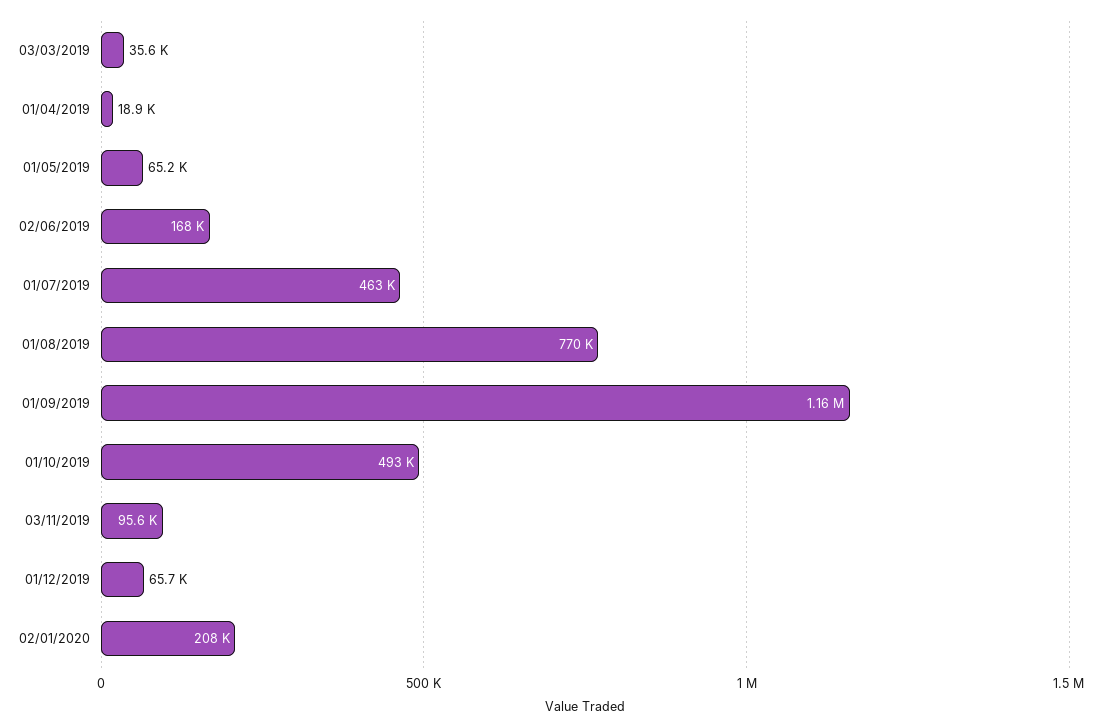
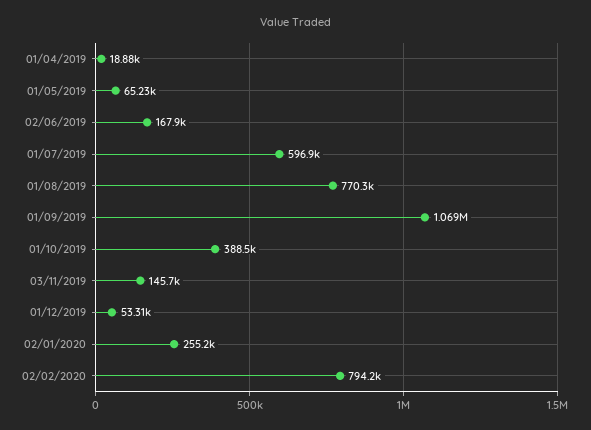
03/03/2019: 35600 -> none
01/07/2019: 463000 -> 596900
01/09/2019: 1160000 -> 1069000
01/10/2019: 493000 -> 388500
03/11/2019: 95600 -> 145700
01/12/2019: 65700 -> 53310
02/01/2020: 208000 -> 255200
02/02/2020: none -> 794200

